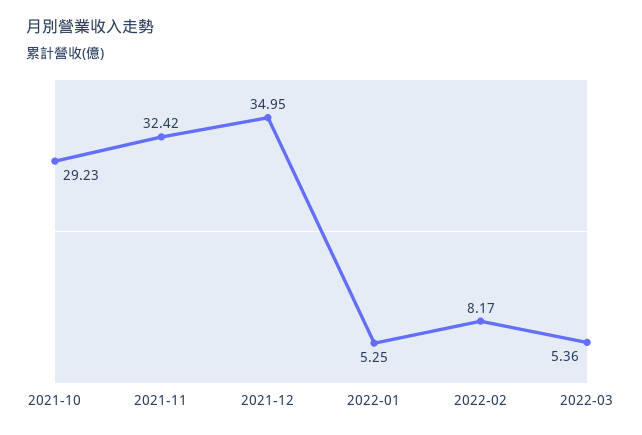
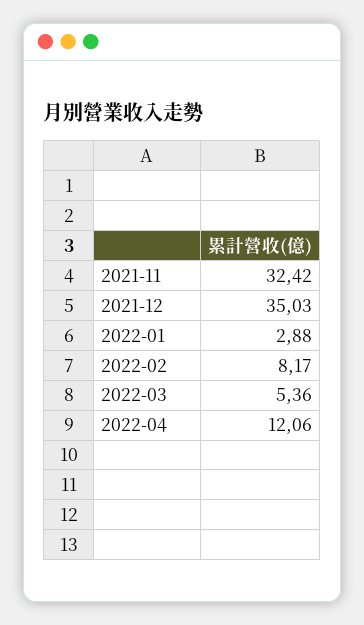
2021-10: 29.23 -> none
2021-12: 34.95 -> 35.03
2022-01: 5.25 -> 2.88
2022-04: none -> 12.06

